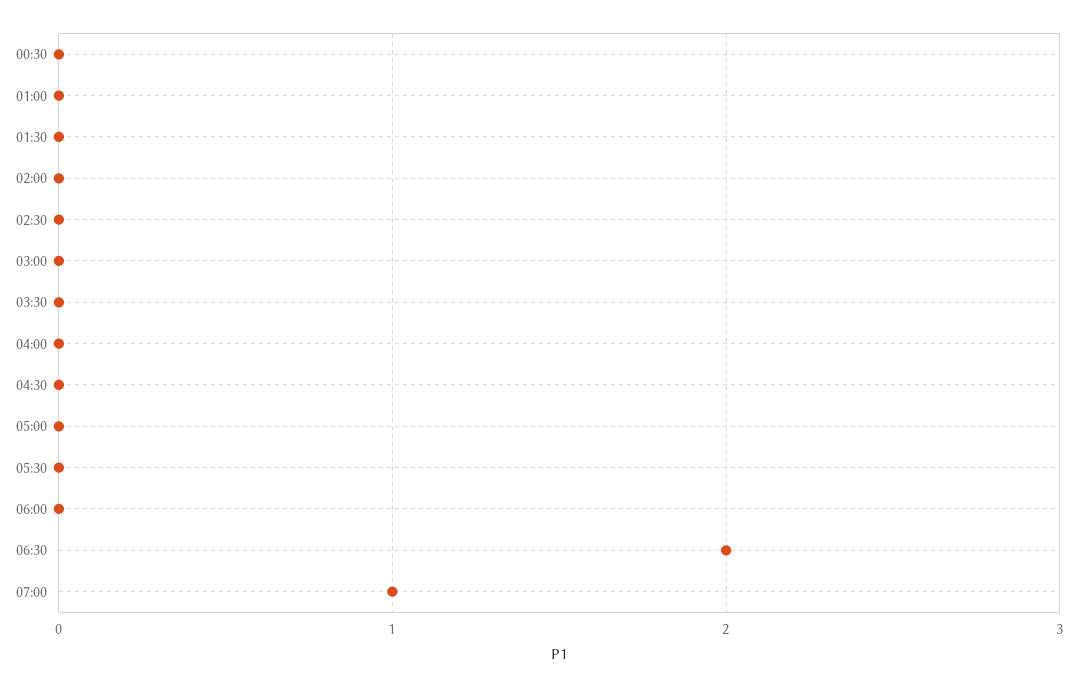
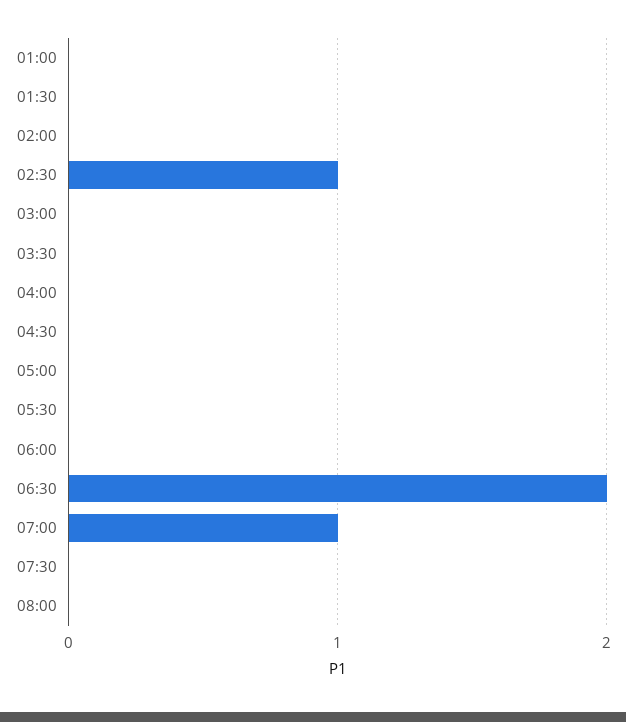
00:30: 0 -> none
02:30: 0 -> 1
07:30: none -> 0
08:00: none -> 0

